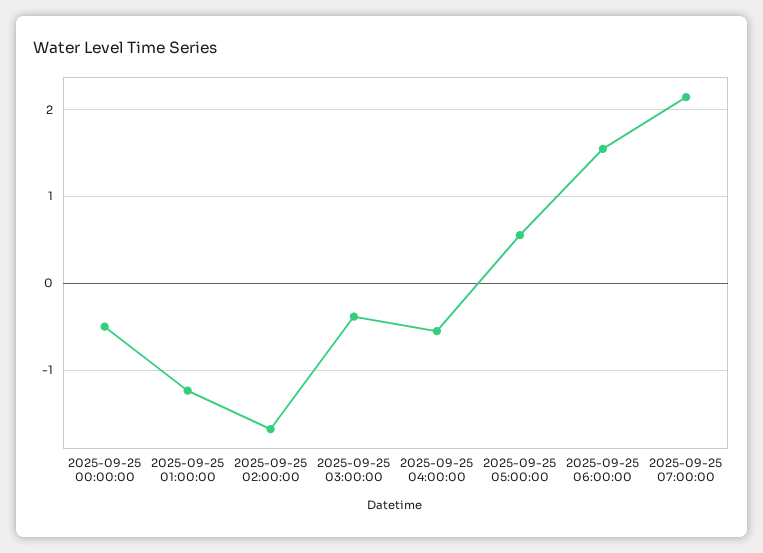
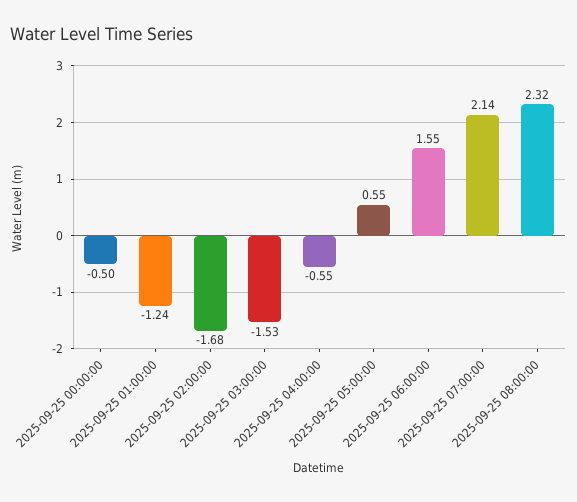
2025-09-25 03:00:00: -0.4 -> -1.53
2025-09-25 08:00:00: none -> 2.32

